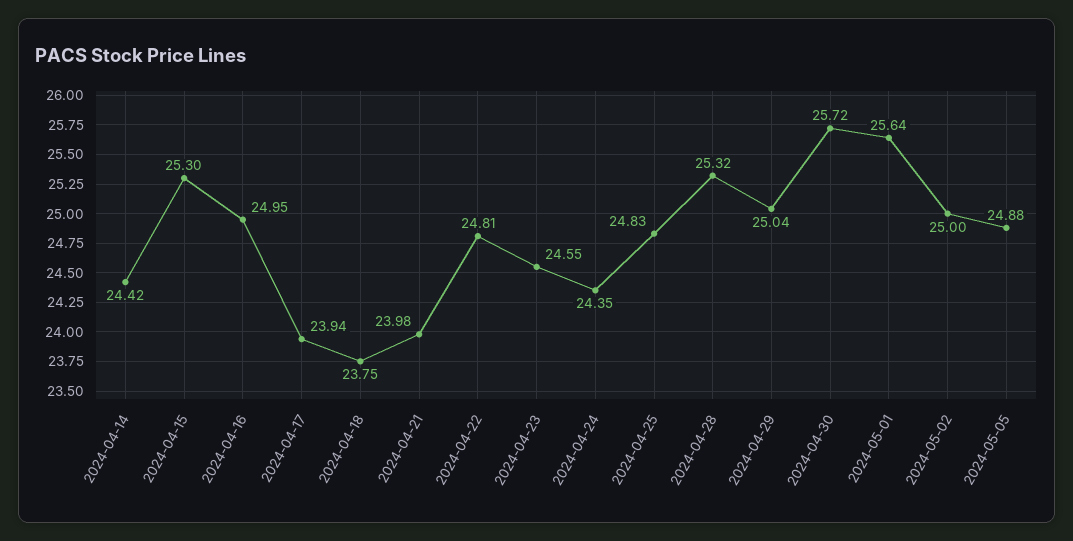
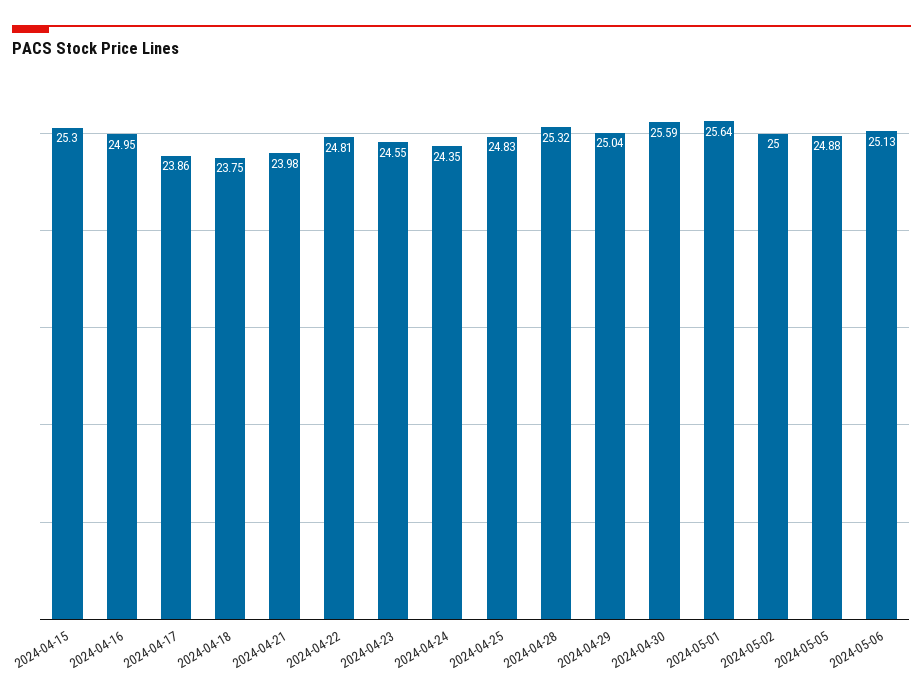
2024-04-14: 24.42 -> none
2024-04-17: 23.94 -> 23.86
2024-04-30: 25.72 -> 25.59
2024-05-06: none -> 25.13

